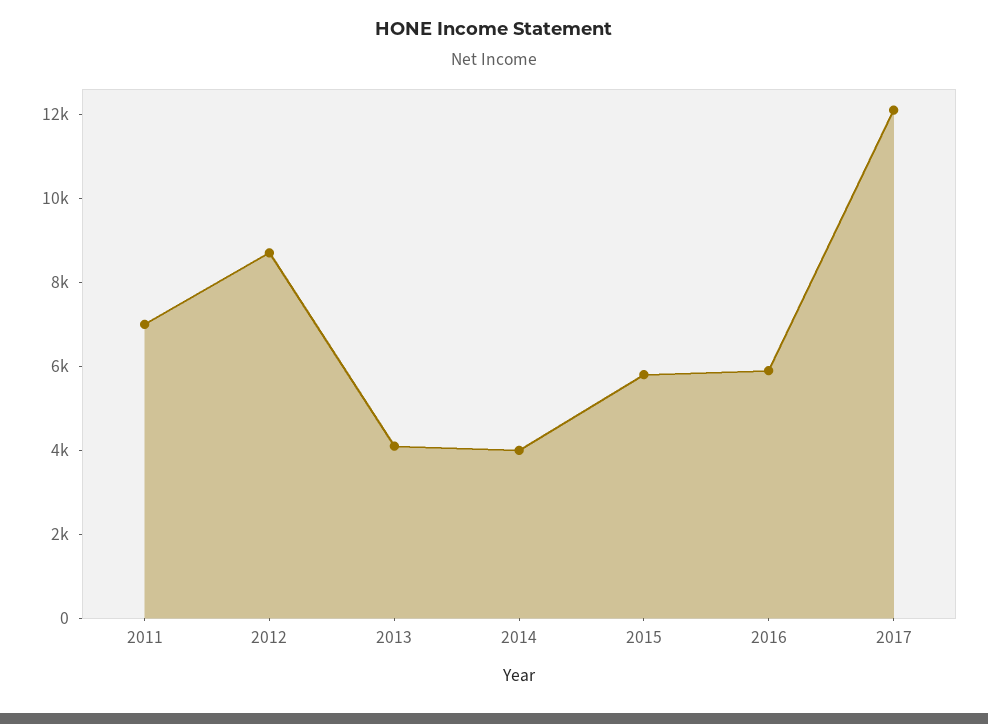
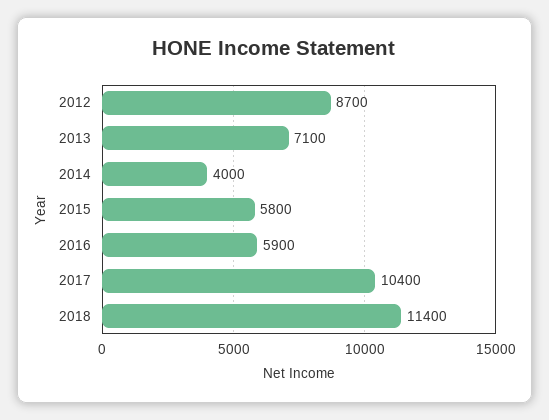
2011: 7000 -> none
2013: 4000 -> 7100
2017: 12000 -> 10400
2018: none -> 11400

